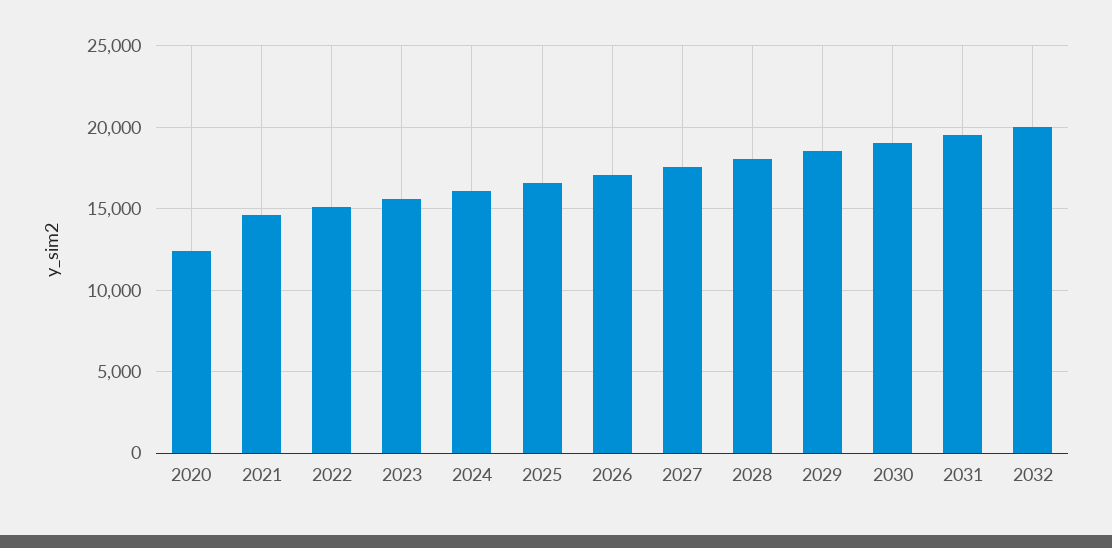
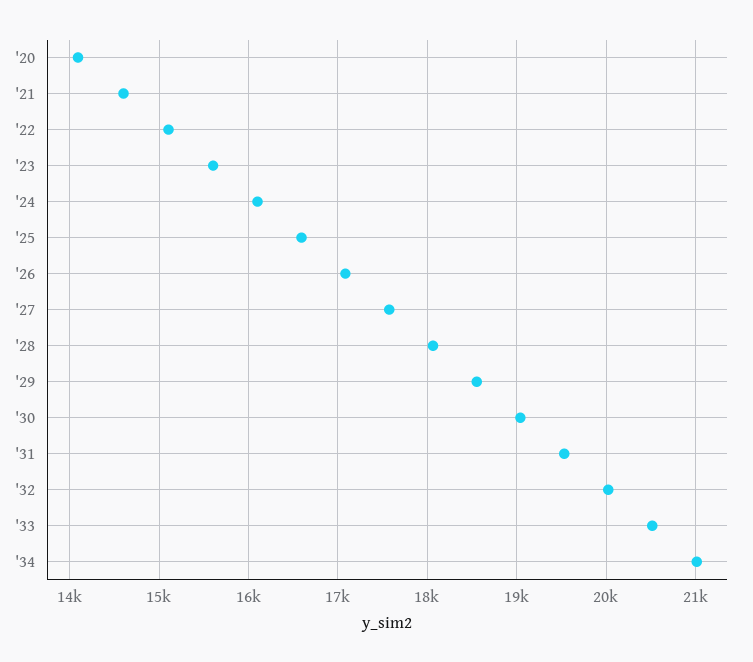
2020: 12500 -> 14100
'33: none -> 20500
'34: none -> 21000

